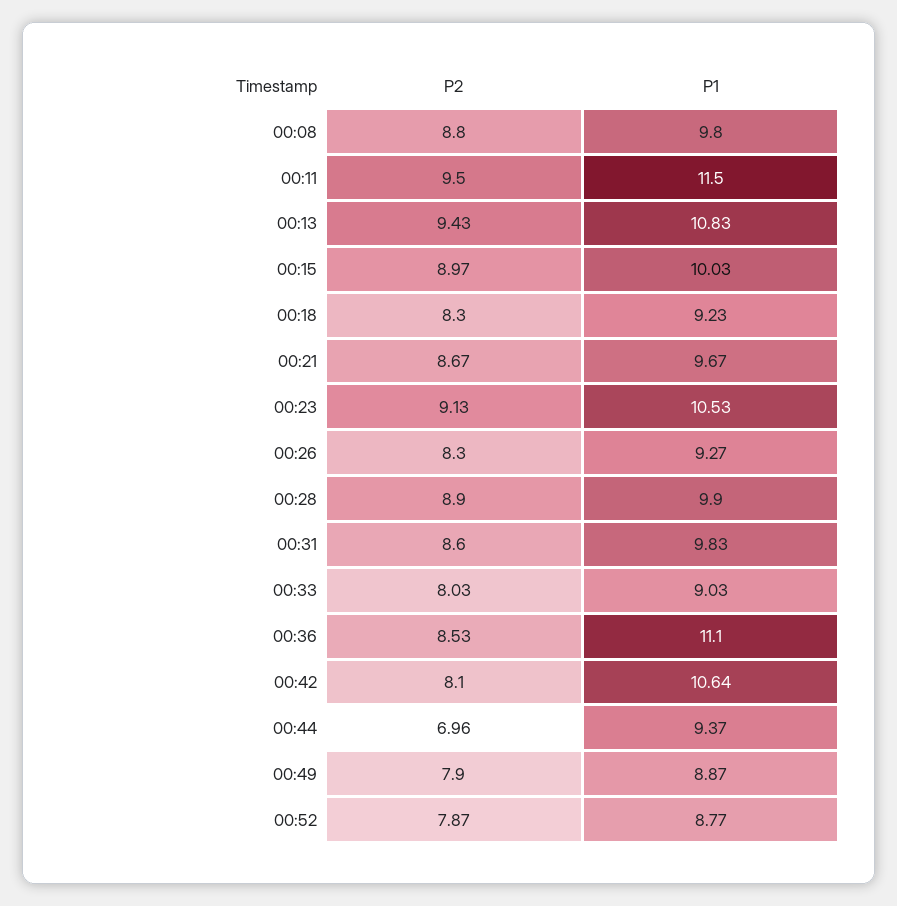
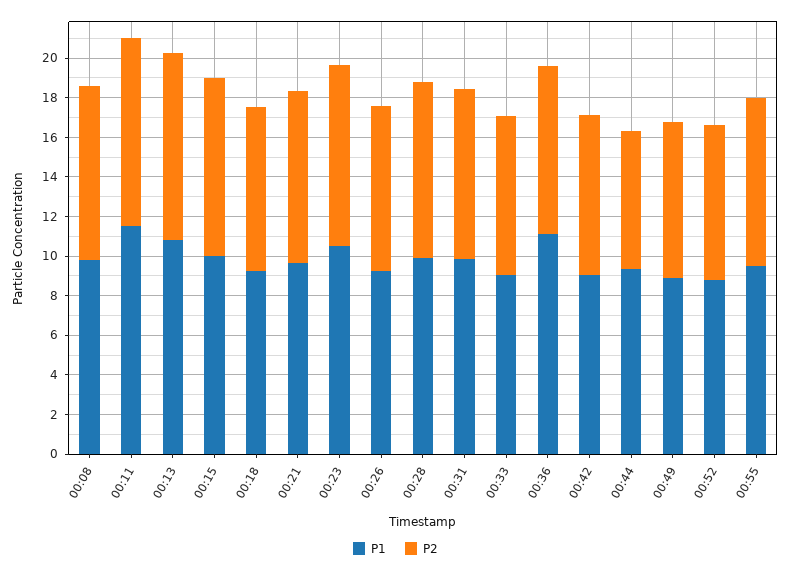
P1, 00:42: 10.64 -> 9
P1, 00:55: none -> 9.5
P2, 00:55: none -> 8.5

